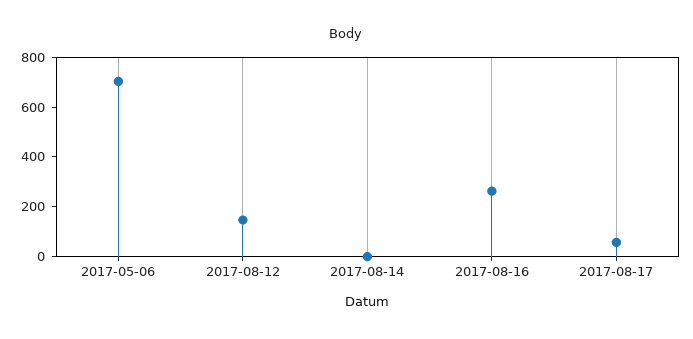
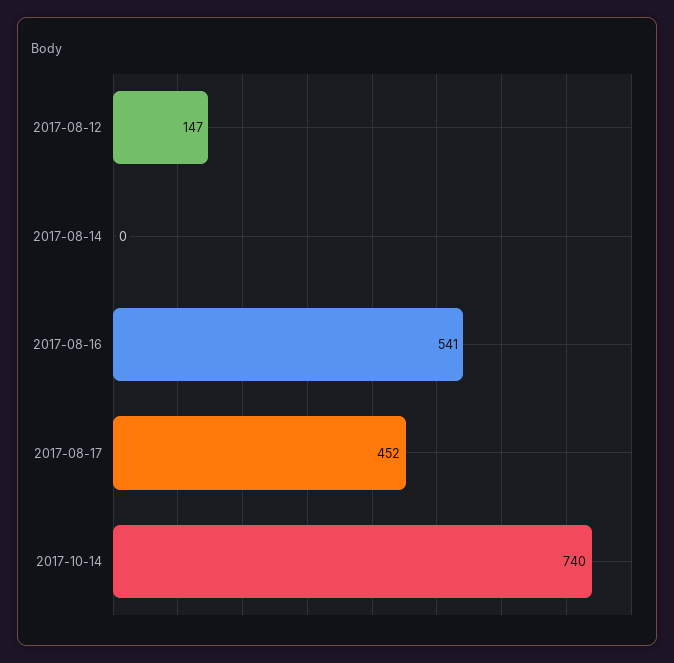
2017-05-06: 700 -> none
2017-08-16: 250 -> 541
2017-08-17: 50 -> 452
2017-10-14: none -> 740

